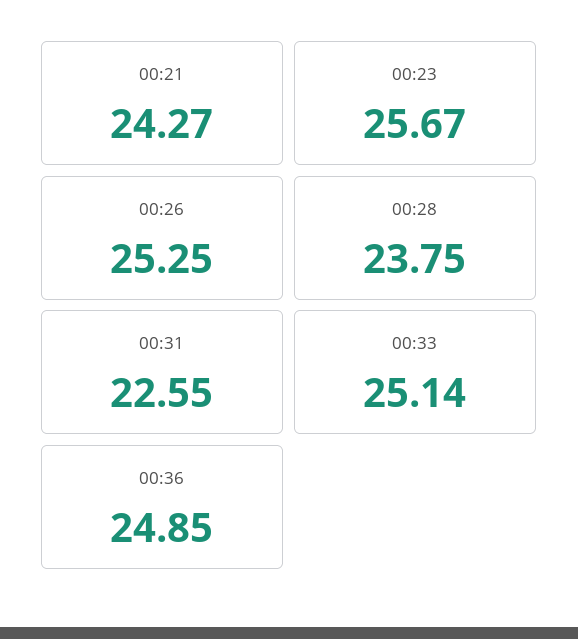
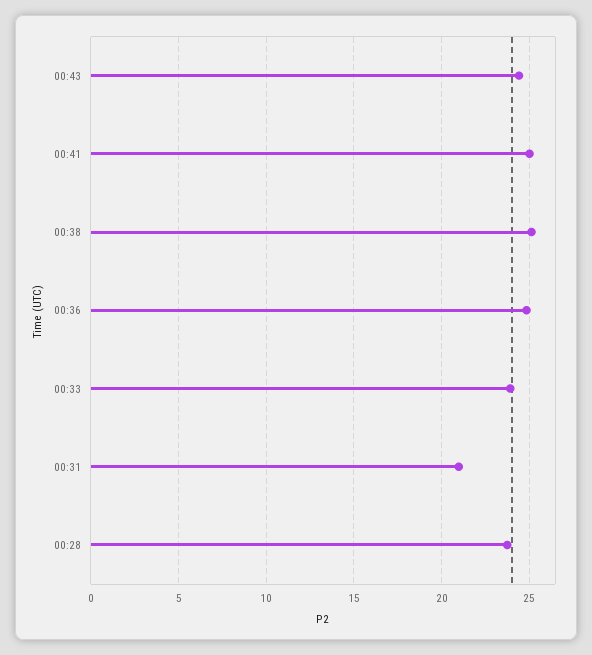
00:21: 24.27 -> none
00:23: 25.67 -> none
00:26: 25.25 -> none
00:31: 22.55 -> 21
00:33: 25.14 -> 24
00:43: none -> 24.5
00:41: none -> 25
00:38: none -> 25

